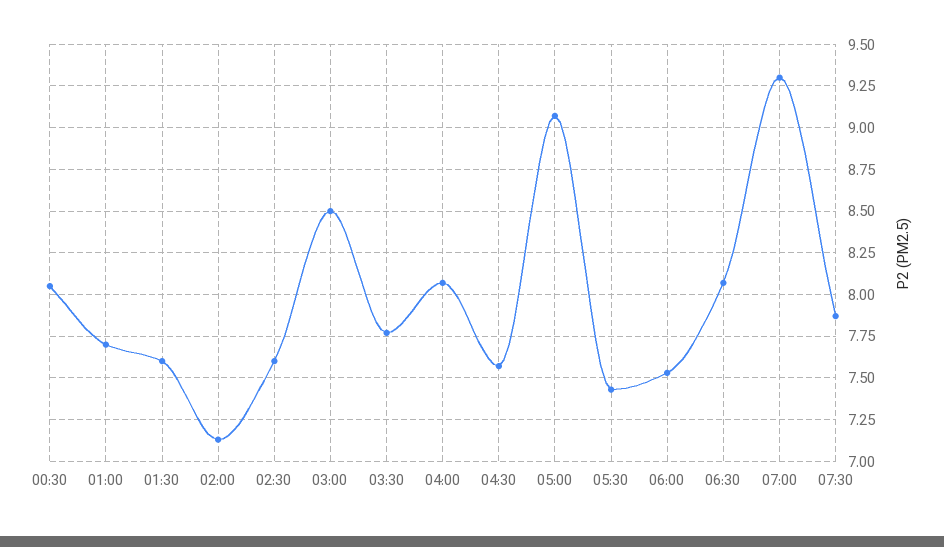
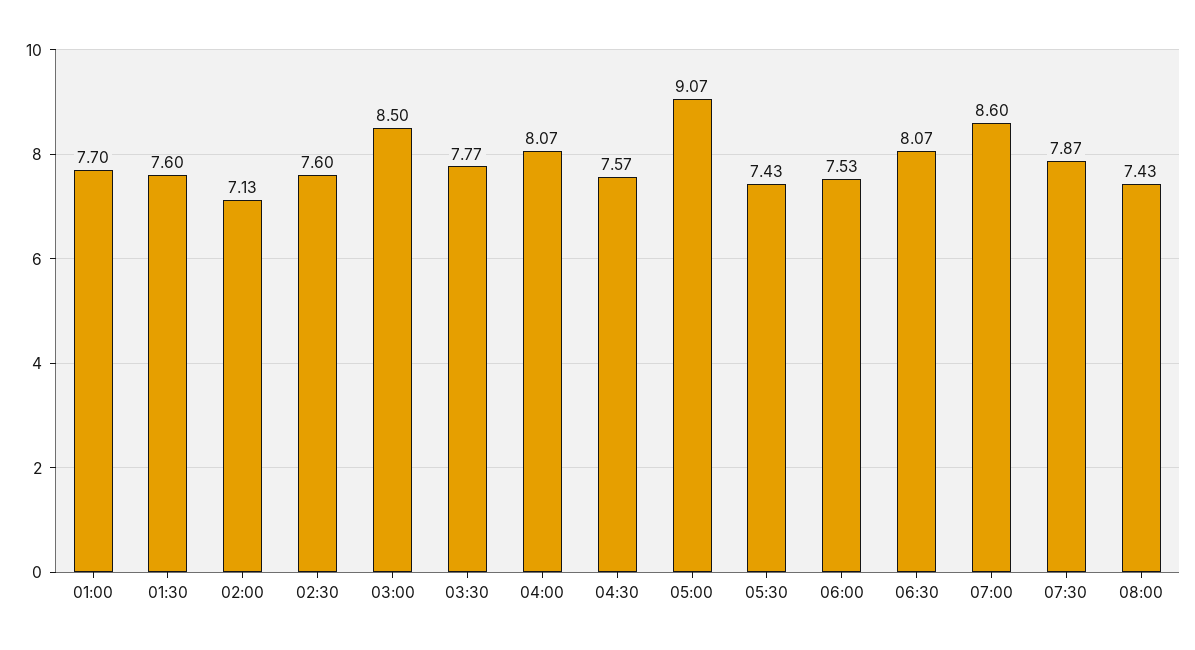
00:30: 8.05 -> none
07:00: 9.3 -> 8.6
08:00: none -> 7.43

